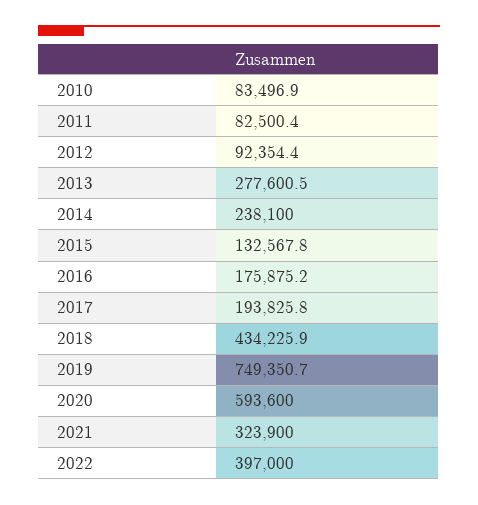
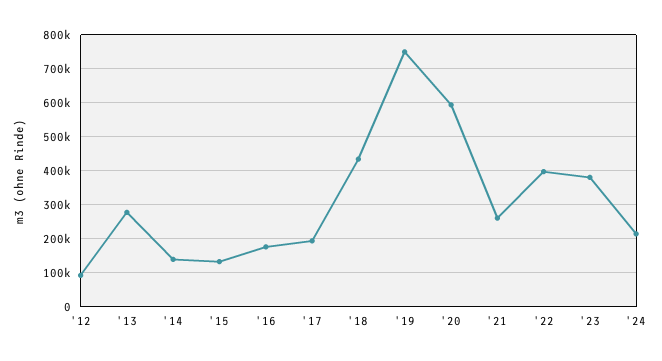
2010: 83496.9 -> none
2011: 82500.4 -> none
2014: 238100 -> 140000
2021: 323900 -> 260000
'23: none -> 380000
'24: none -> 220000

